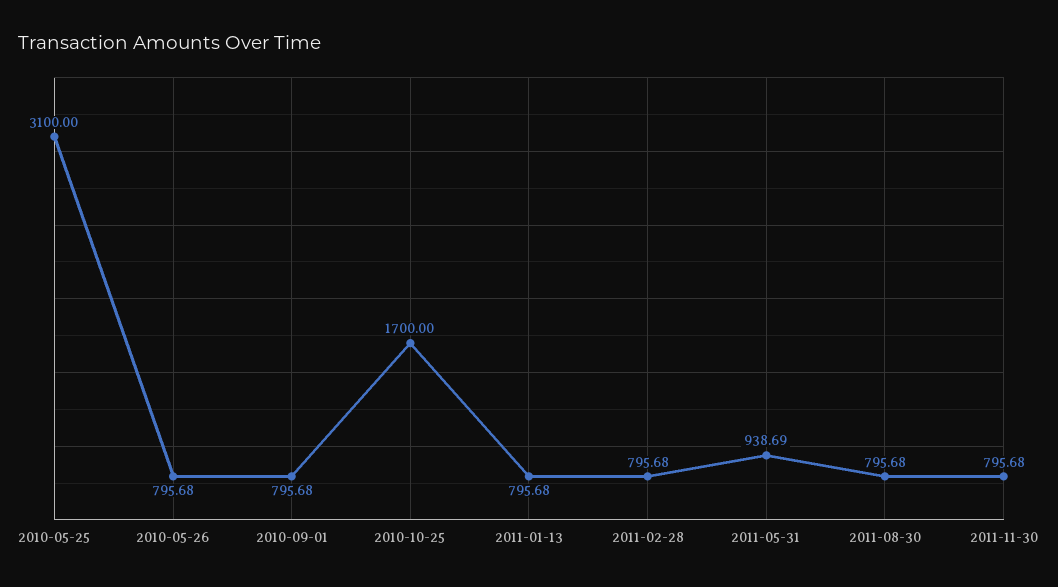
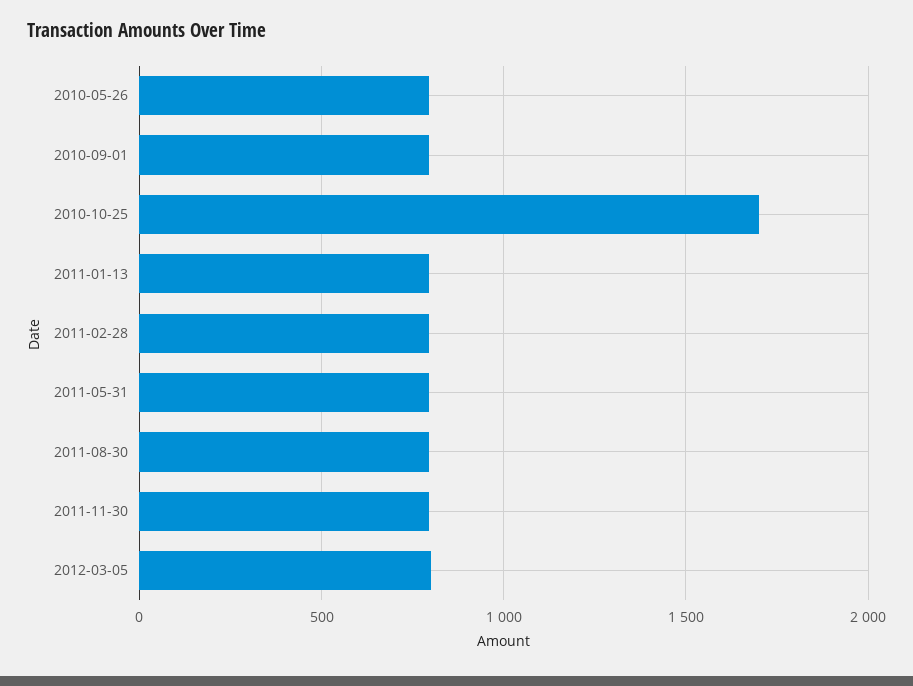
2010-05-25: 3100 -> none
2011-05-31: 938.69 -> 800
2012-03-05: none -> 800

